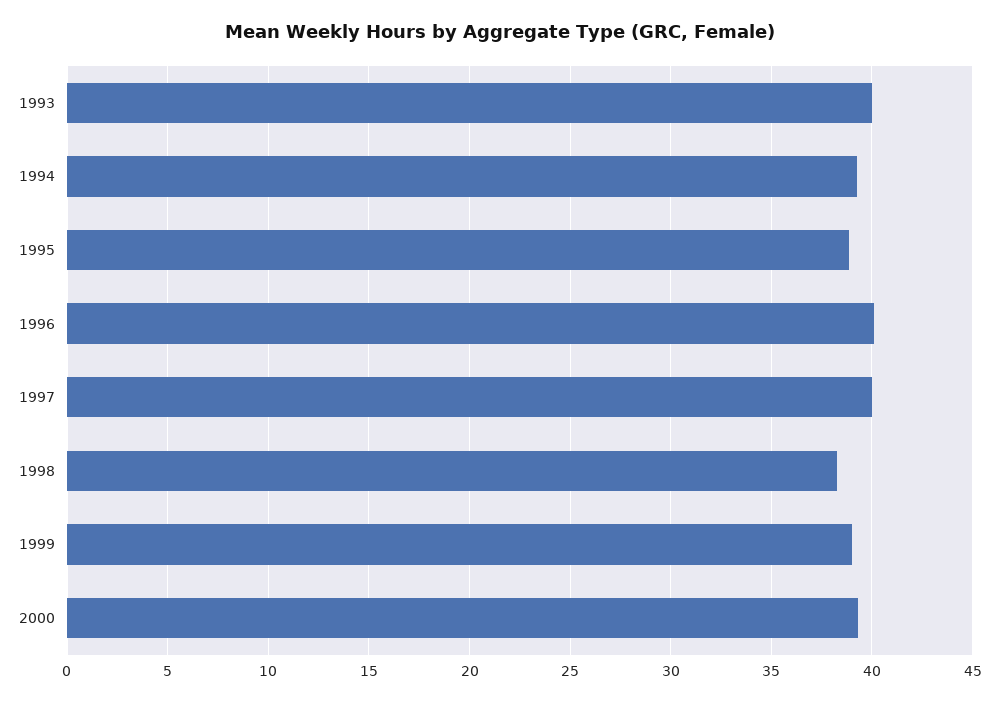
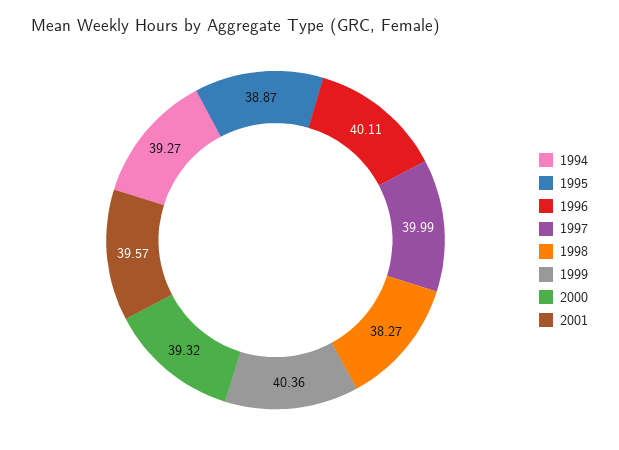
1993: 40 -> none
1999: 39 -> 40.36
2001: none -> 39.57

